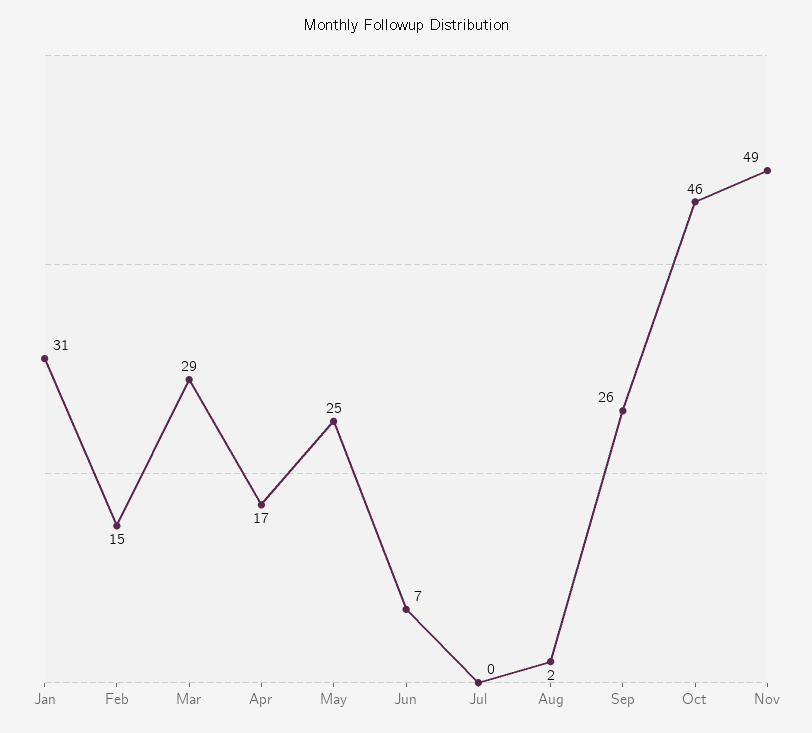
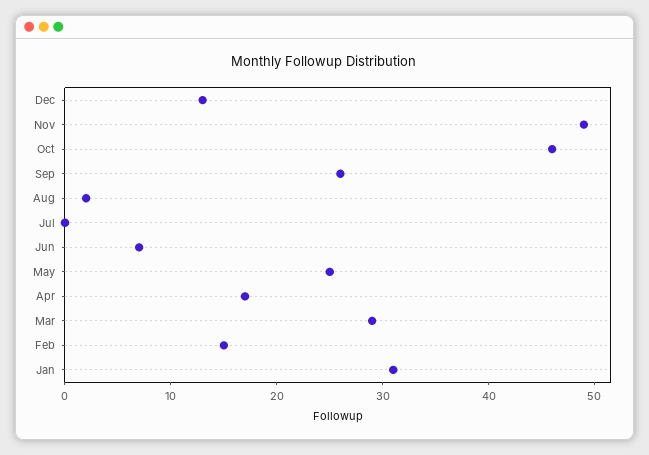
Dec: none -> 13

